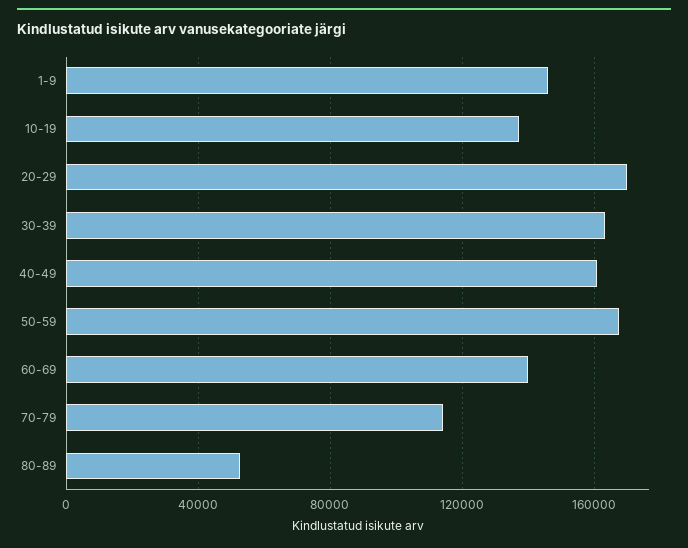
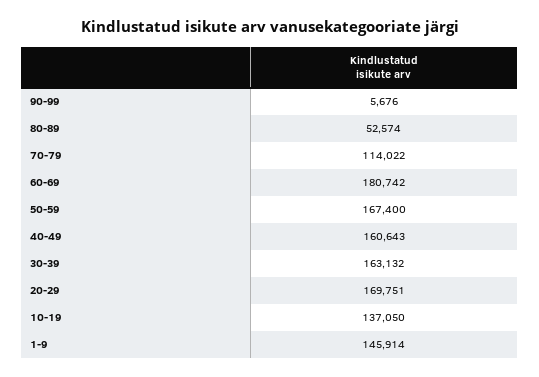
60-69: 140000 -> 180742
90-99: none -> 5676

